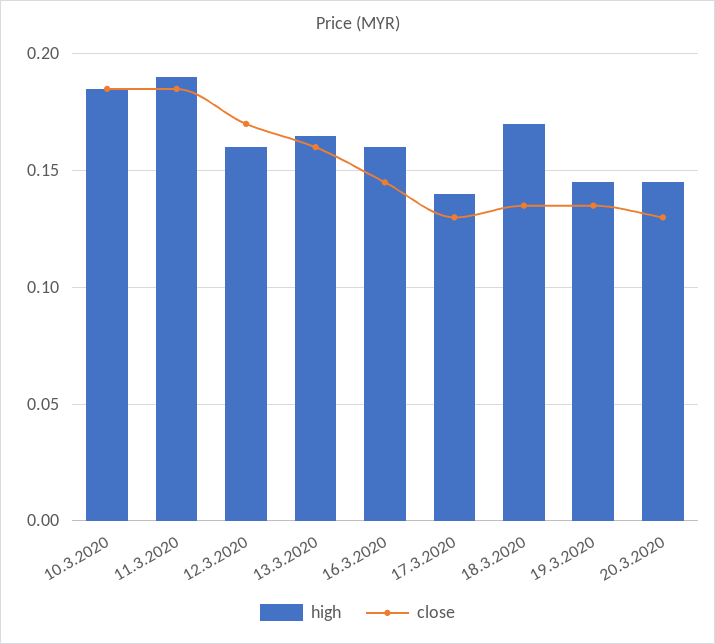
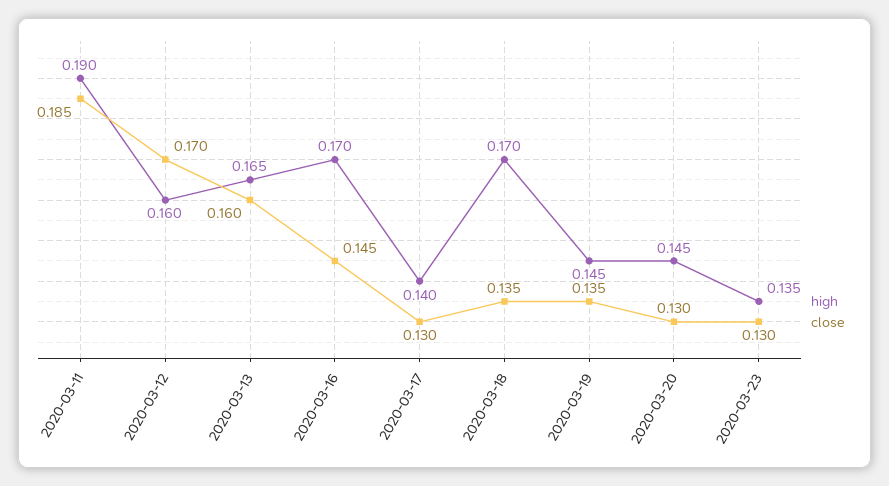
high, 10.3.2020: 0.185 -> none
close, 10.3.2020: 0.185 -> none
high, 16.3.2020: 0.16 -> 0.17
high, 2020-03-23: none -> 0.135
close, 2020-03-23: none -> 0.13

